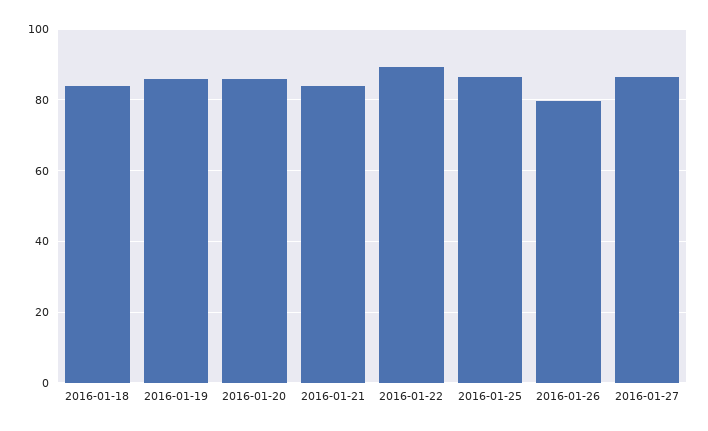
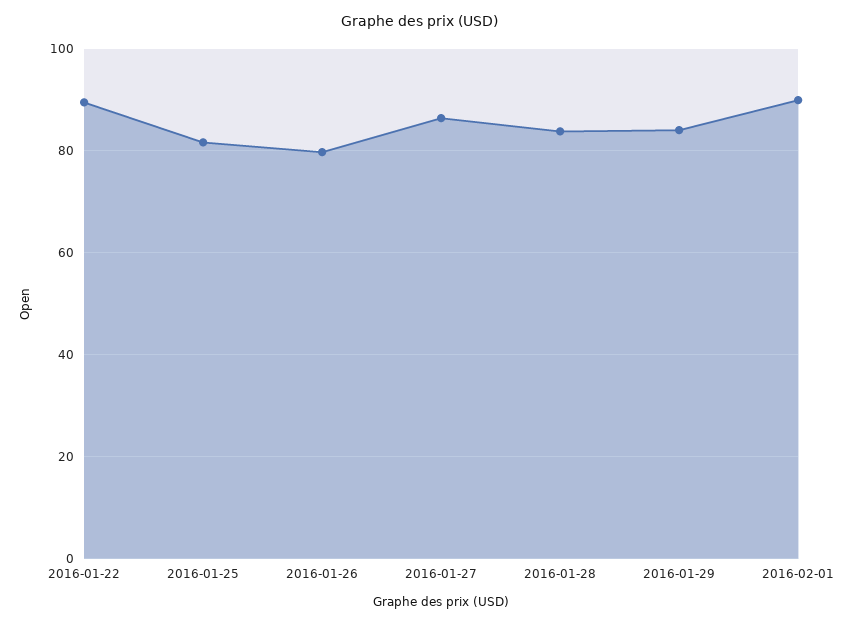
2016-01-18: 84 -> none
2016-01-19: 86 -> none
2016-01-20: 86 -> none
2016-01-21: 84 -> none
2016-01-25: 86 -> 82
2016-01-28: none -> 84
2016-01-29: none -> 84
2016-02-01: none -> 90

